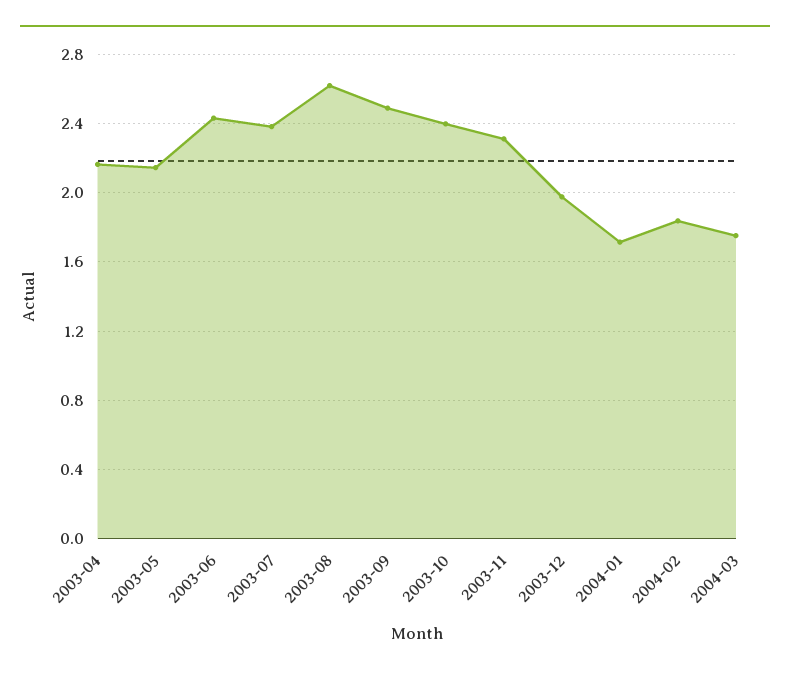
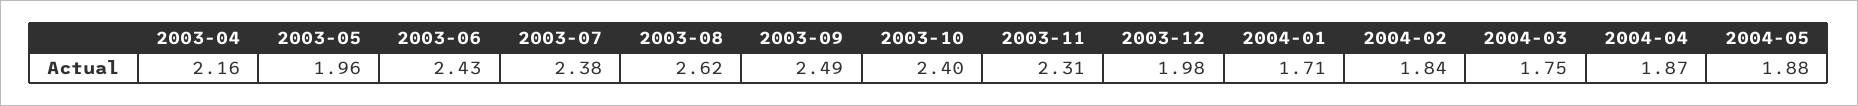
2003-05: 2.15 -> 1.96
2004-04: none -> 1.87
2004-05: none -> 1.88

